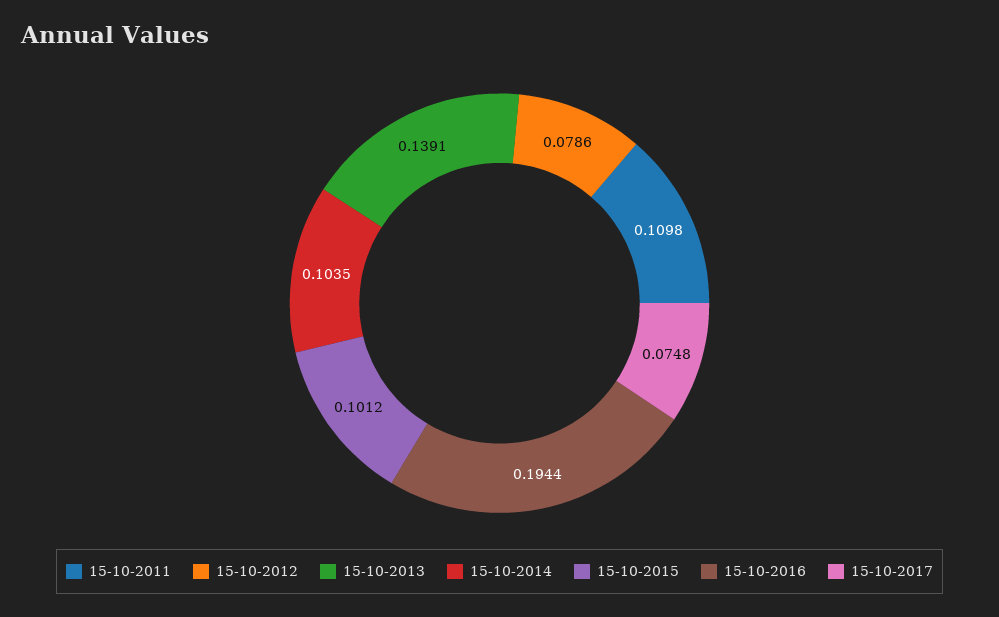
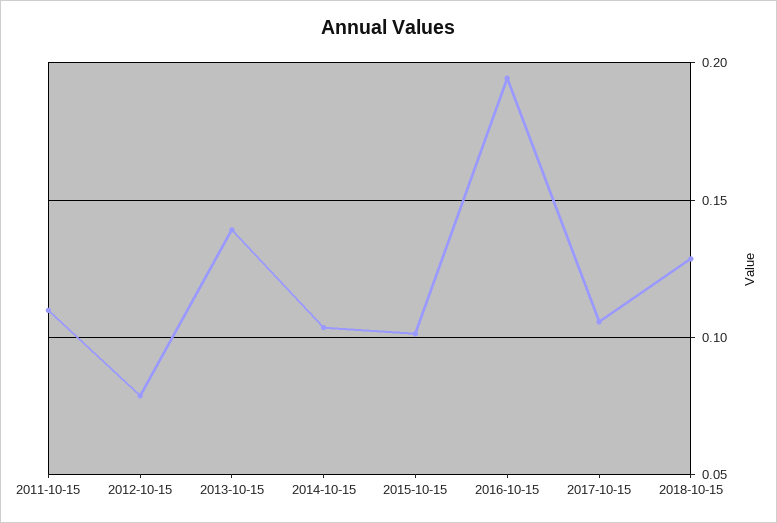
15-10-2017: 0.0748 -> 0.105
2018-10-15: none -> 0.13

